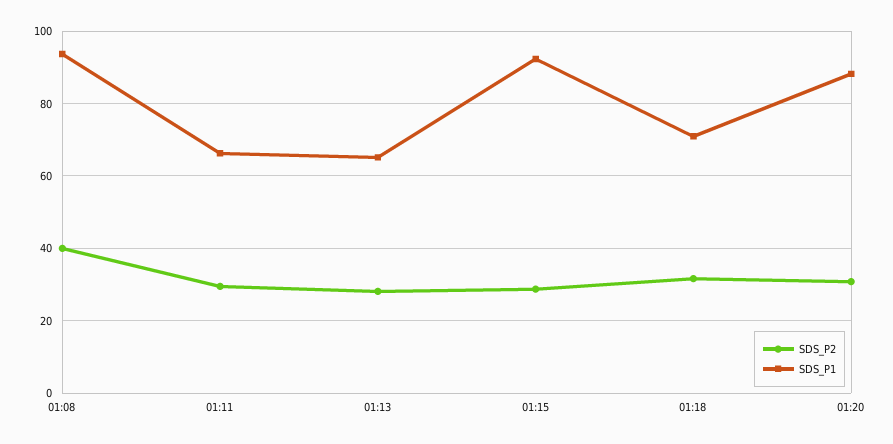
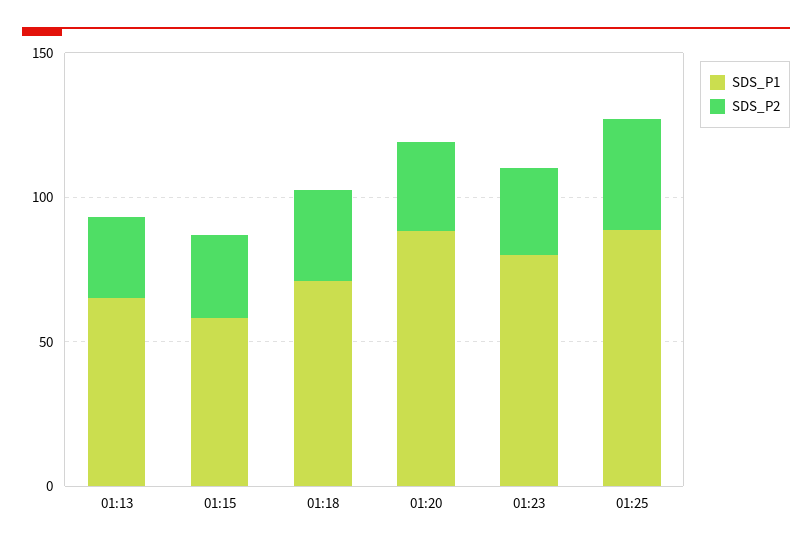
SDS_P2, 01:08: 40 -> none
SDS_P1, 01:08: 94 -> none
SDS_P2, 01:11: 30 -> none
SDS_P1, 01:11: 66 -> none
SDS_P1, 01:15: 92 -> 60
SDS_P1, 01:23: none -> 80
SDS_P2, 01:23: none -> 30
SDS_P1, 01:25: none -> 90
SDS_P2, 01:25: none -> 40

